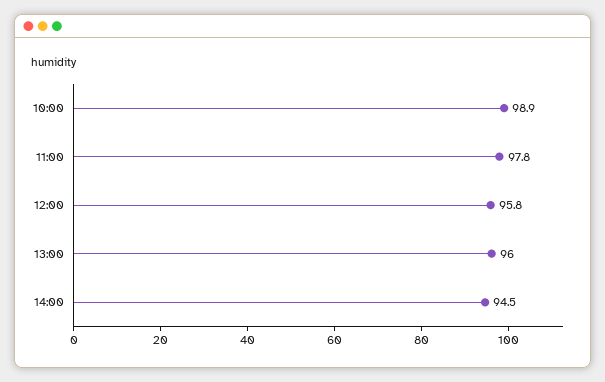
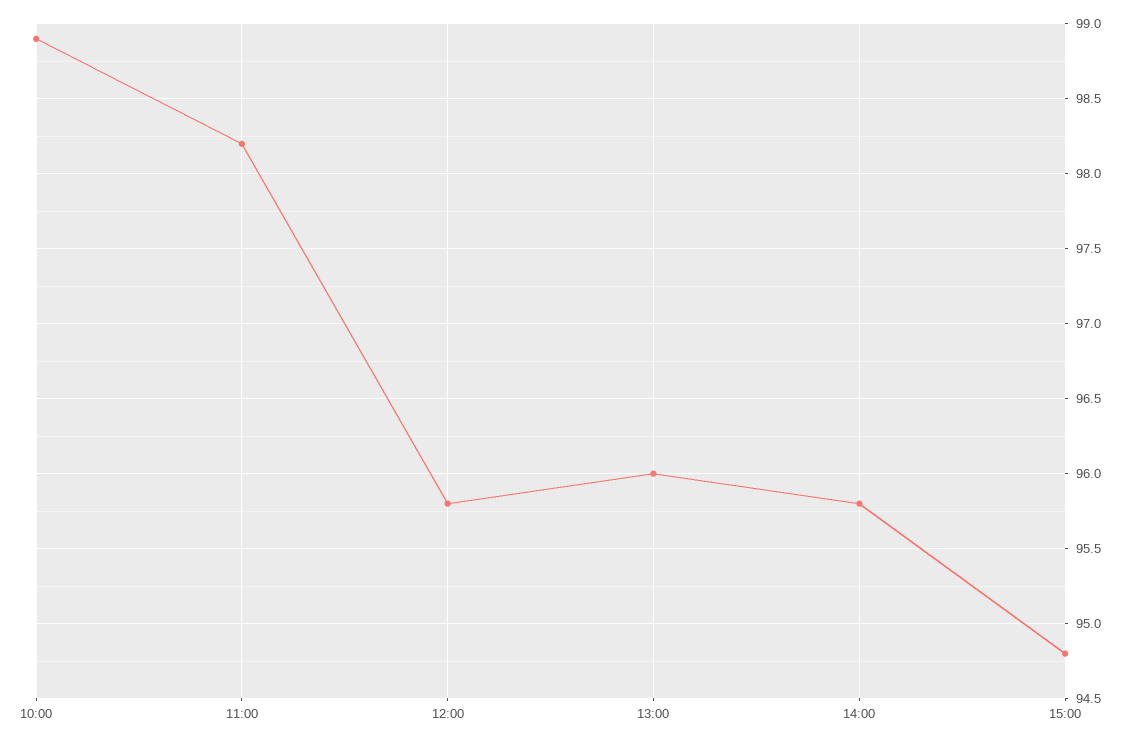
11:00: 97.8 -> 98.2
14:00: 94.5 -> 95.8
15:00: none -> 94.8

